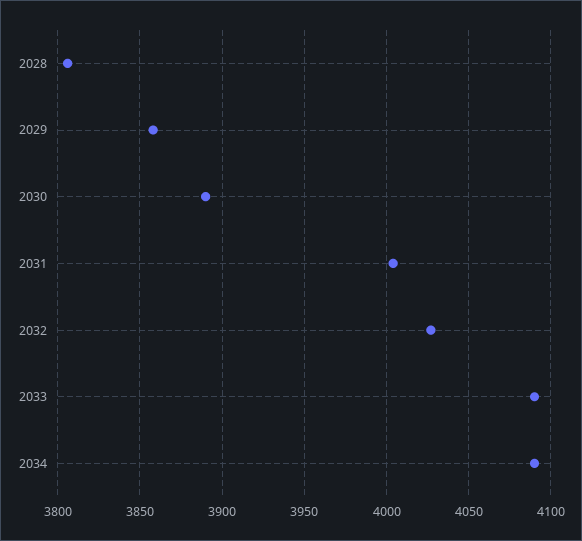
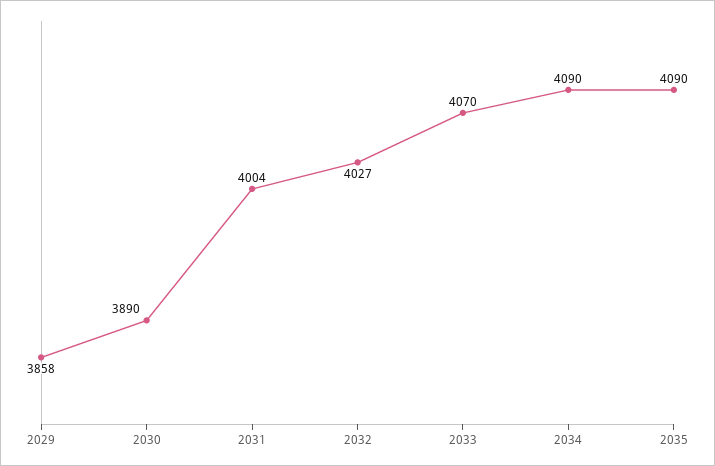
2028: 3805 -> none
2033: 4090 -> 4070
2035: none -> 4090

